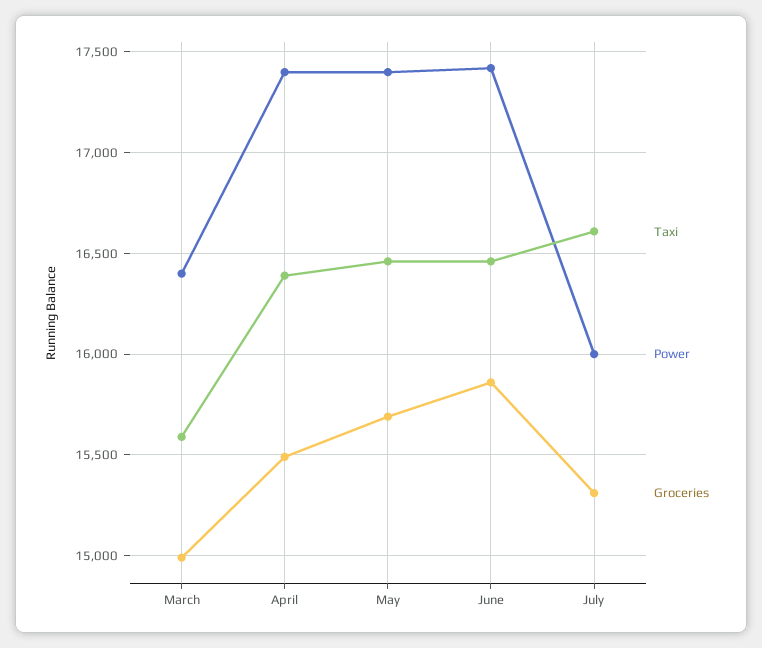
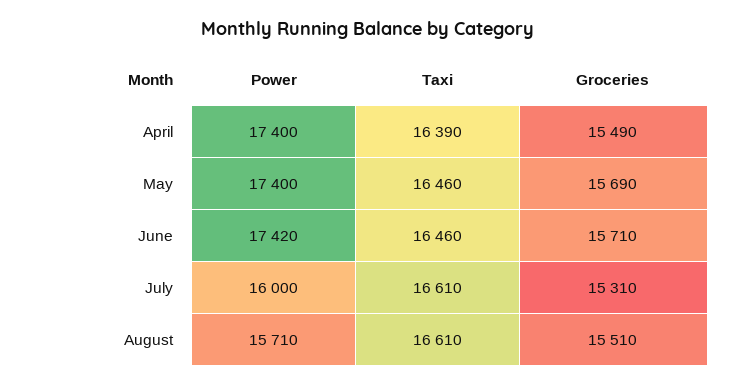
Taxi, March: 15600 -> none
Power, March: 16400 -> none
Groceries, March: 15000 -> none
Groceries, June: 15850 -> 15710
Power, August: none -> 15710
Taxi, August: none -> 16610
Groceries, August: none -> 15510

